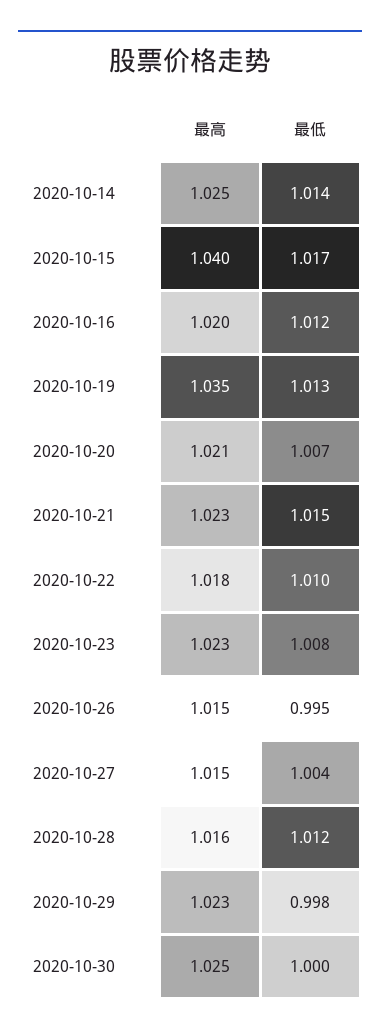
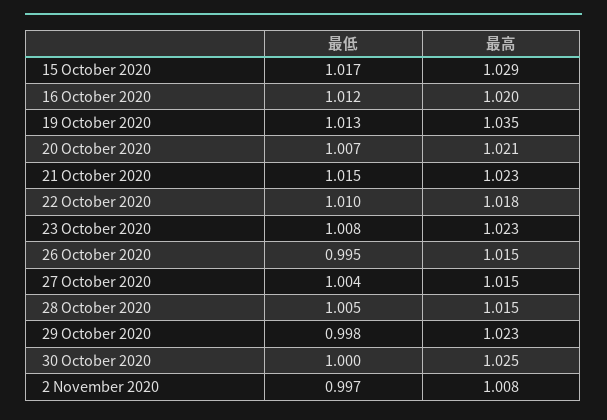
最高, 2020-10-14: 1.025 -> none
最低, 2020-10-14: 1.014 -> none
最高, 2020-10-15: 1.04 -> 1.029
最高, 2020-10-28: 1.016 -> 1.015
最低, 2020-10-28: 1.012 -> 1.005
最低, 2 November 2020: none -> 0.997
最高, 2 November 2020: none -> 1.008

